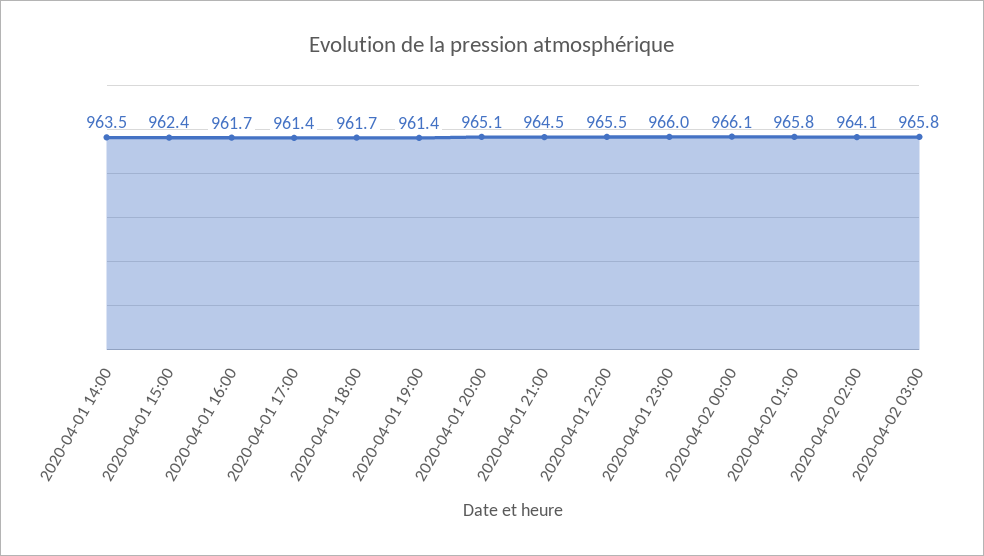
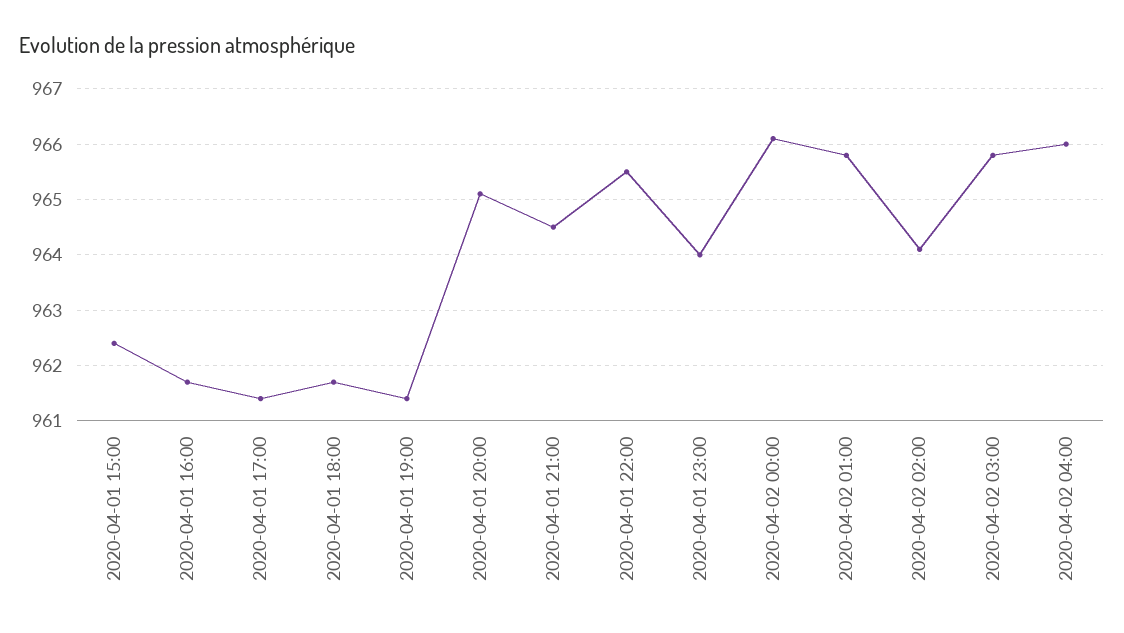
2020-04-01 14:00: 963.5 -> none
2020-04-01 23:00: 966 -> 964
2020-04-02 04:00: none -> 966

